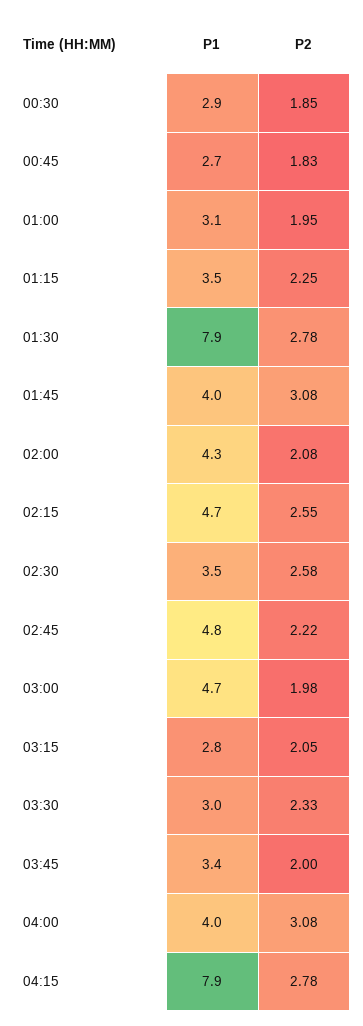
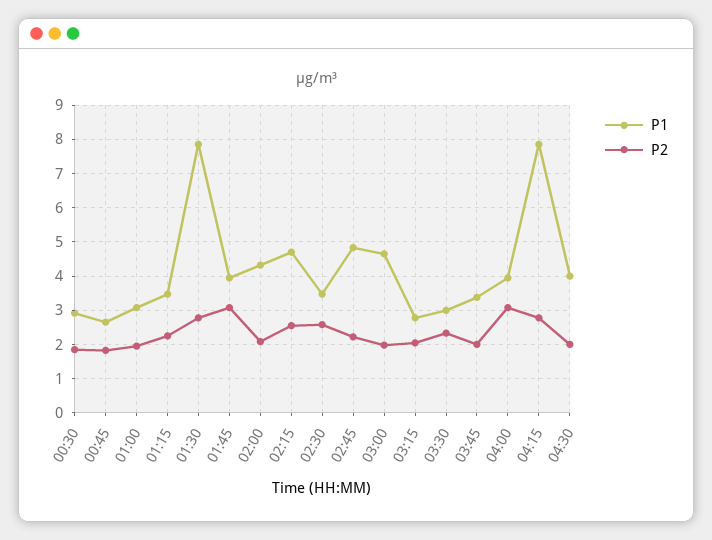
P1, 04:30: none -> 4
P2, 04:30: none -> 2

